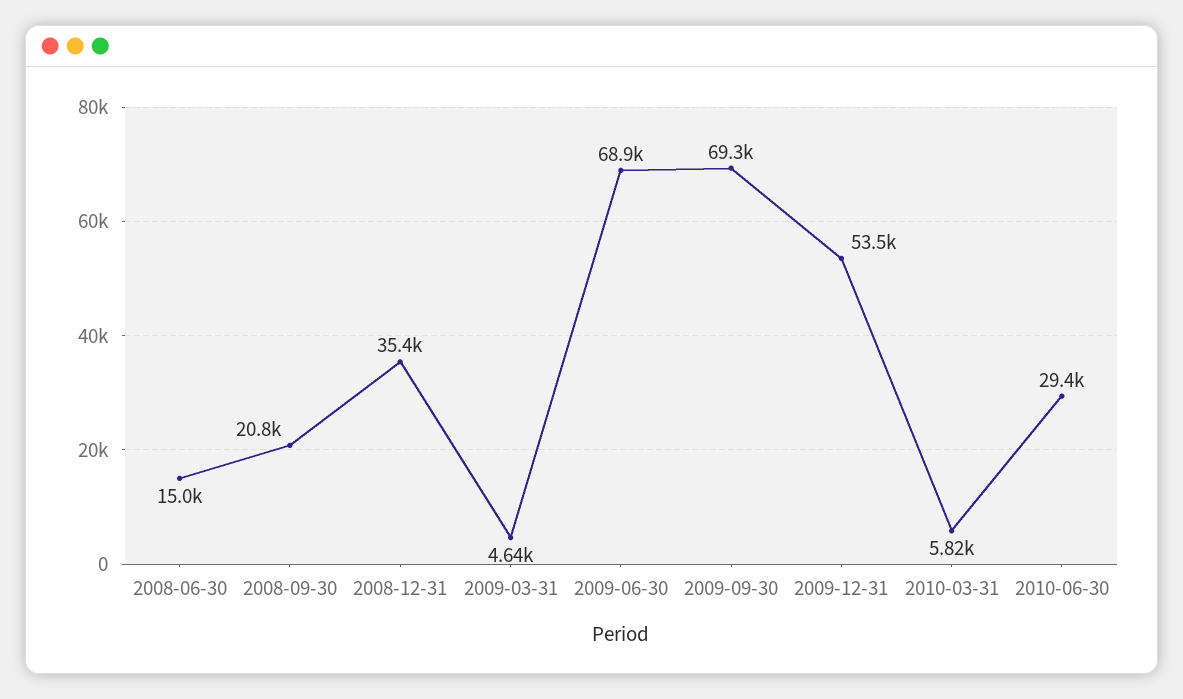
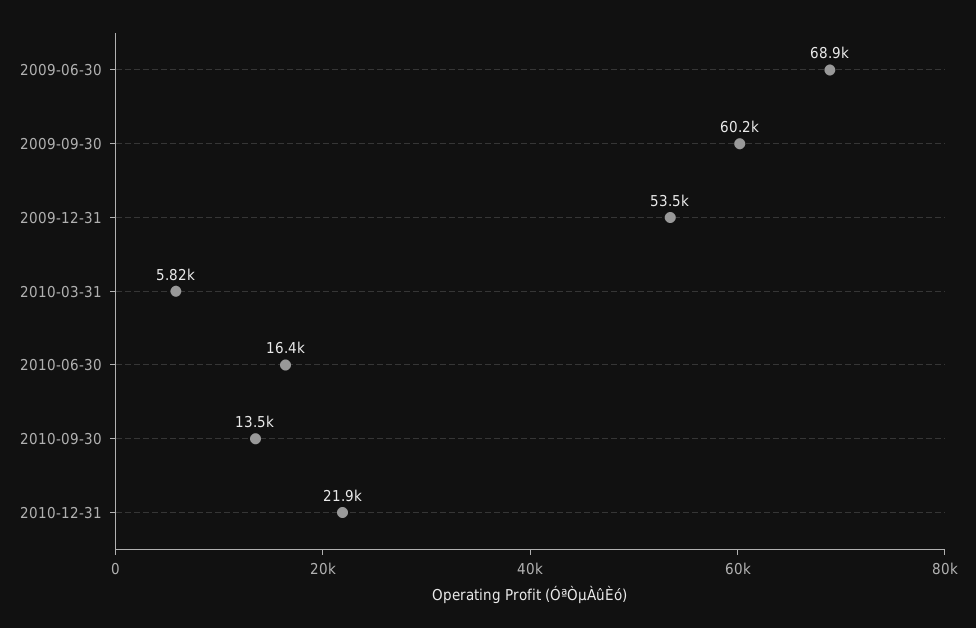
2008-06-30: 15000 -> none
2008-09-30: 20800 -> none
2008-12-31: 35400 -> none
2009-03-31: 4640 -> none
2009-09-30: 69300 -> 60200
2010-06-30: 29400 -> 16400
2010-09-30: none -> 13500
2010-12-31: none -> 21900

